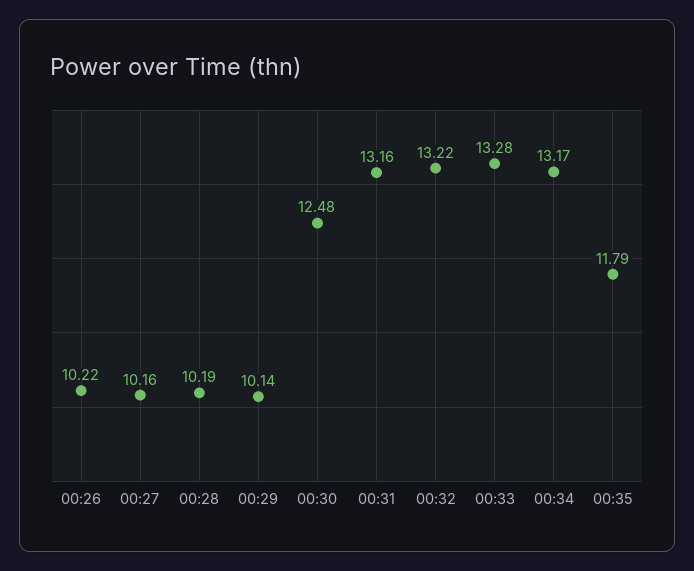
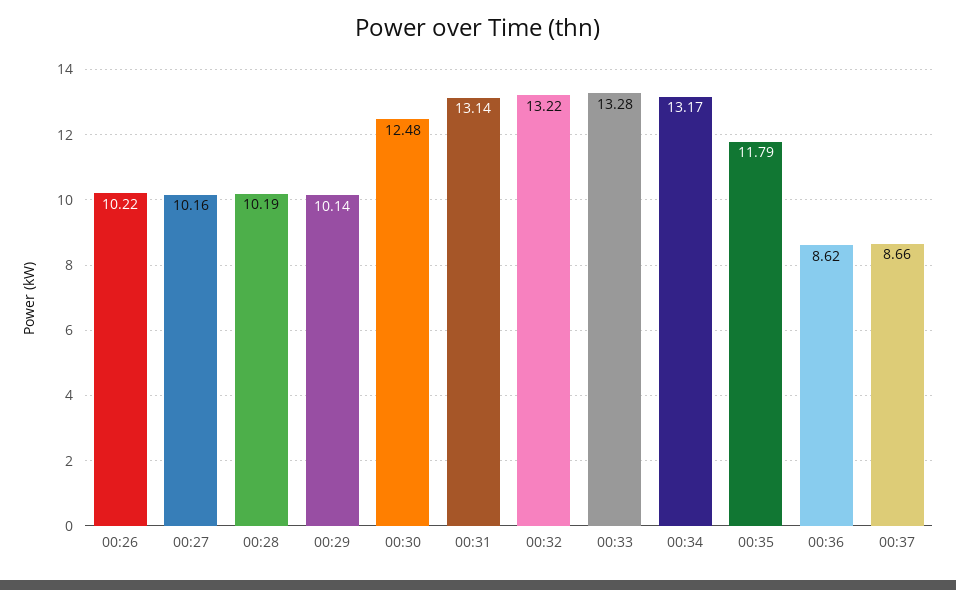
00:31: 13.16 -> 13.14
00:36: none -> 8.62
00:37: none -> 8.66

